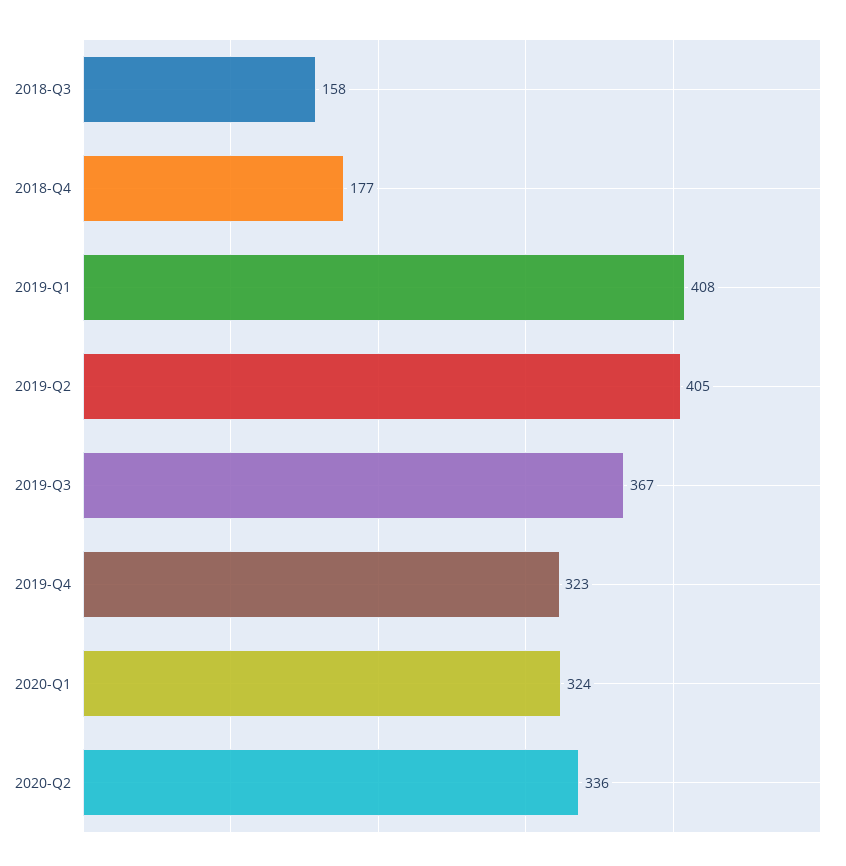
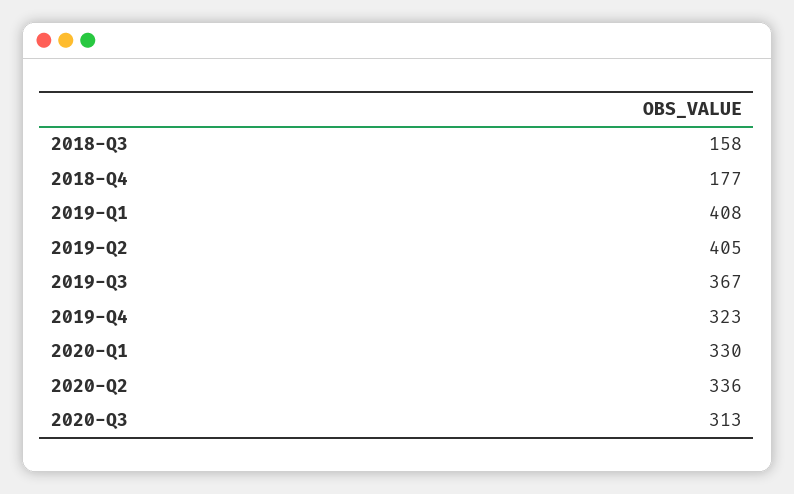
2020-Q1: 324 -> 330
2020-Q3: none -> 313

